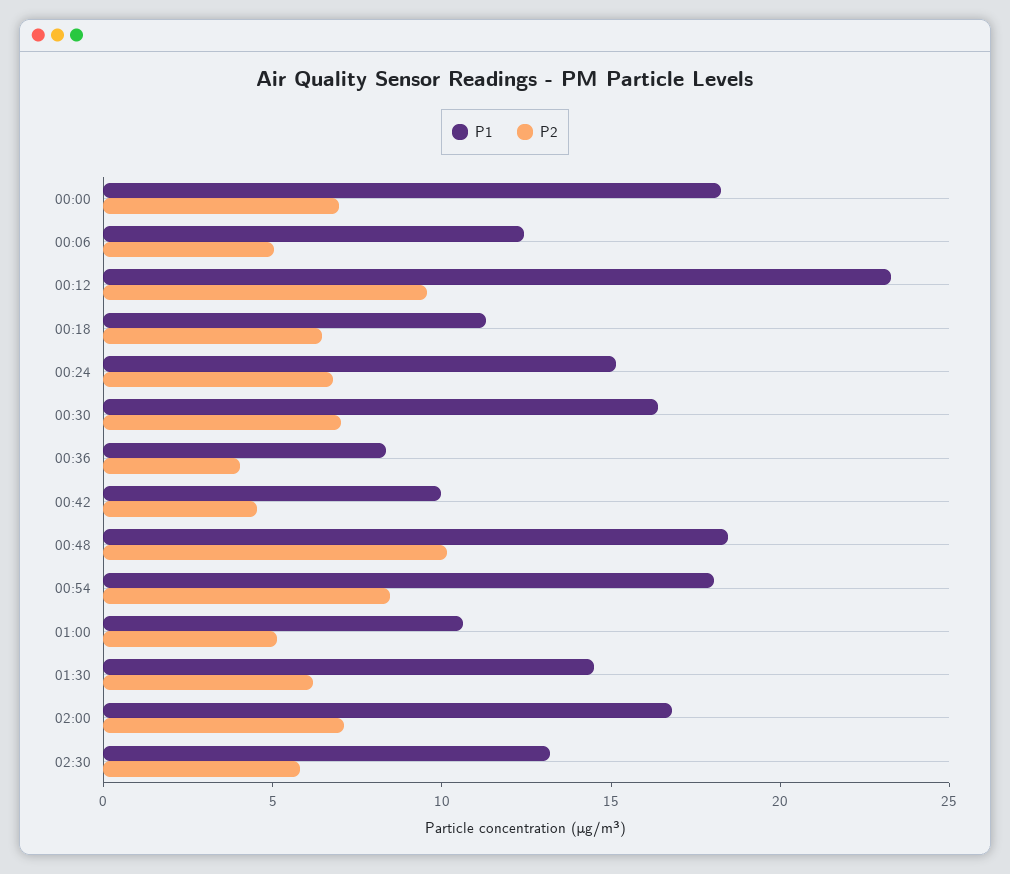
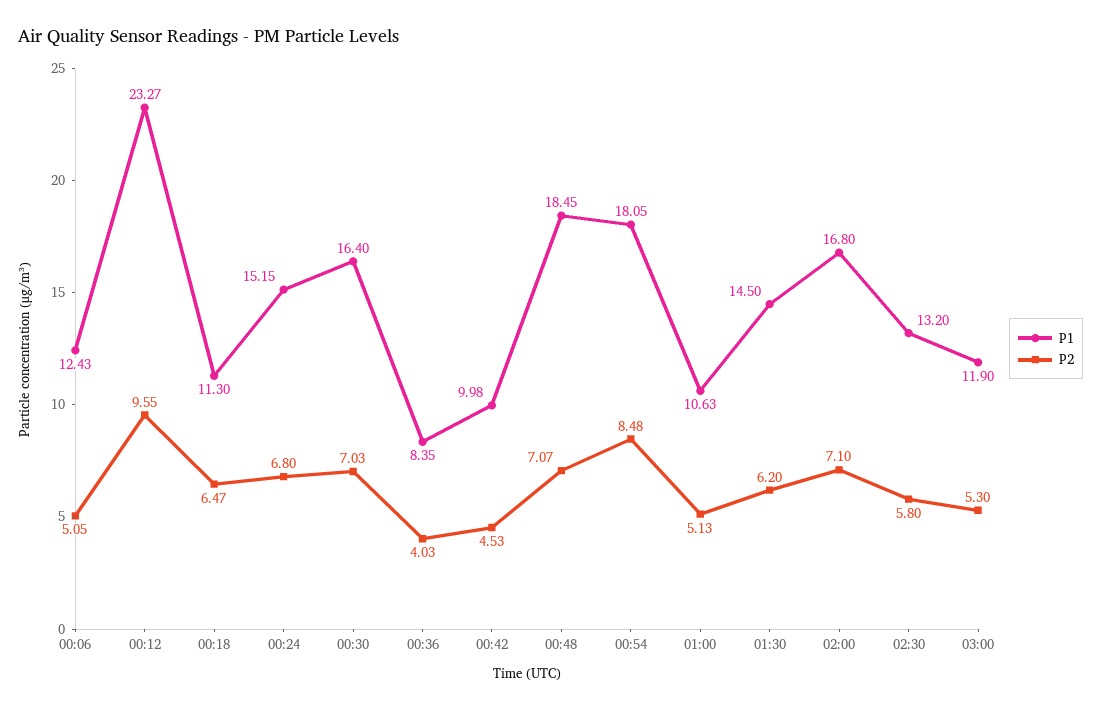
P1, 00:00: 18 -> none
P2, 00:00: 7 -> none
P2, 00:48: 10 -> 7.07
P1, 03:00: none -> 11.9
P2, 03:00: none -> 5.3

